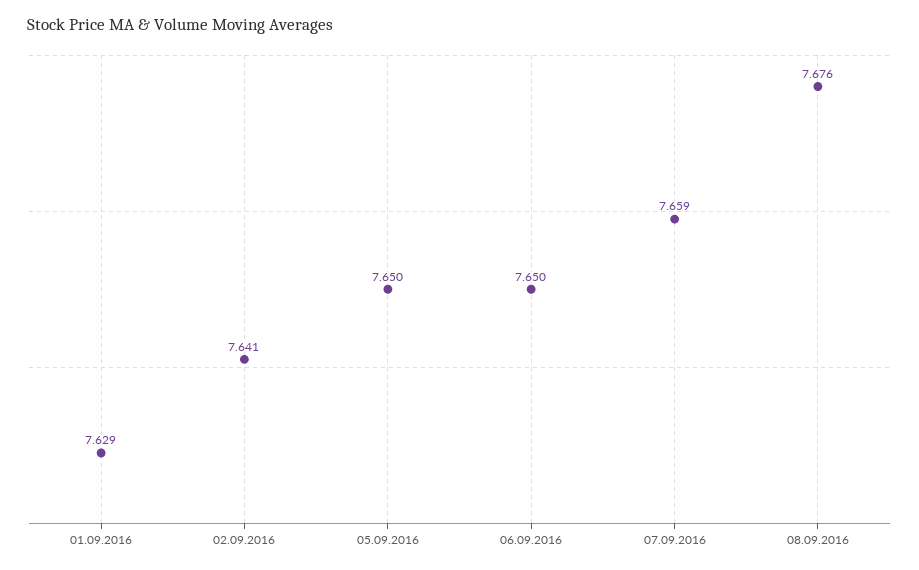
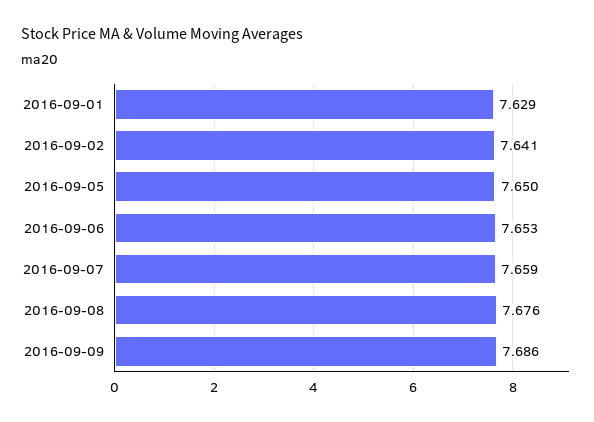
06.09.2016: 7.65 -> 7.653
2016-09-09: none -> 7.686

